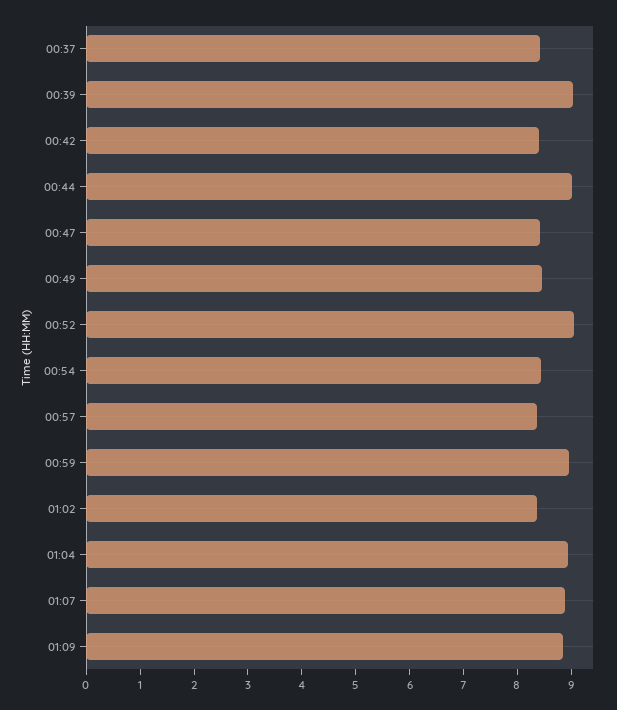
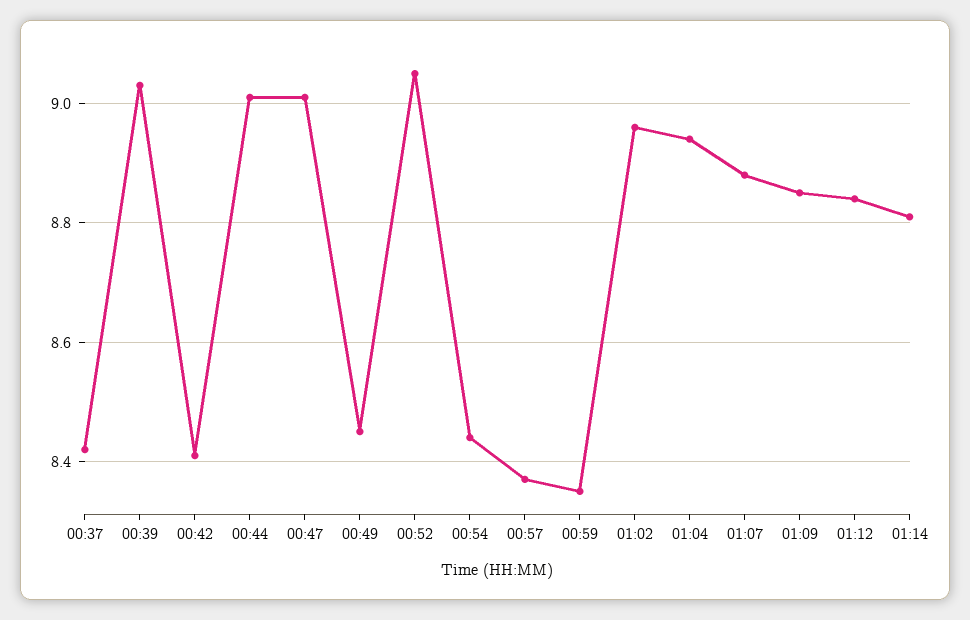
00:47: 8.4 -> 9
00:59: 9 -> 8.35
01:02: 8.4 -> 8.95
01:12: none -> 8.85
01:14: none -> 8.8

